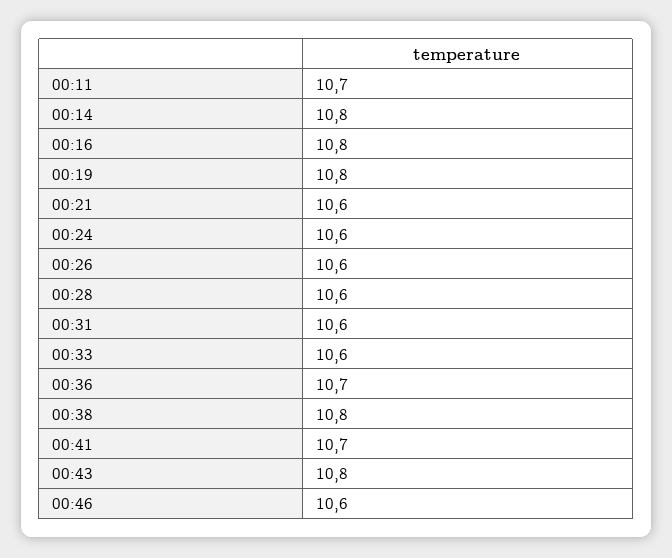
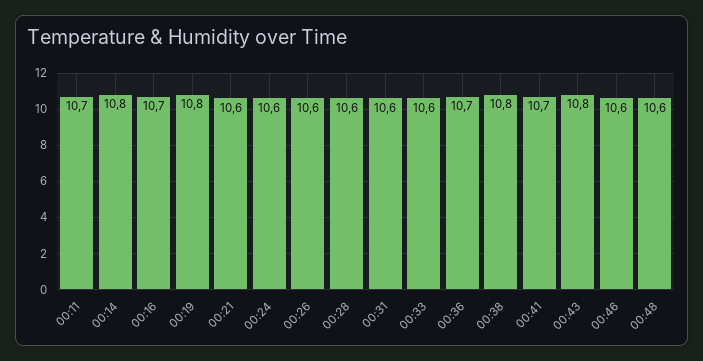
00:16: 10.8 -> 10.7
00:48: none -> 10.6

